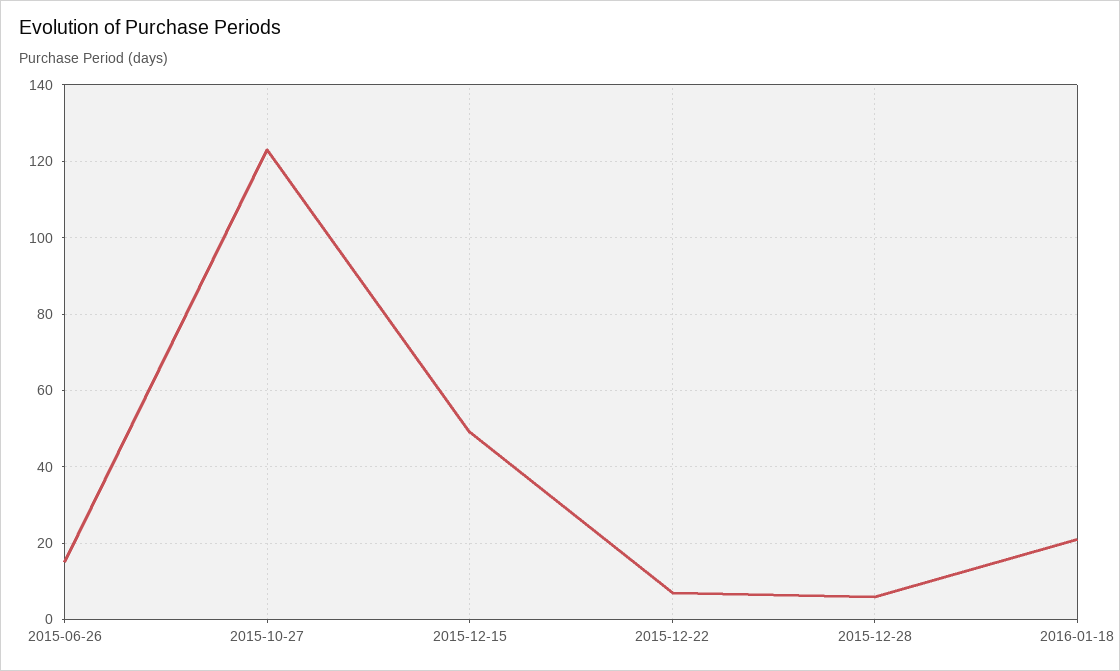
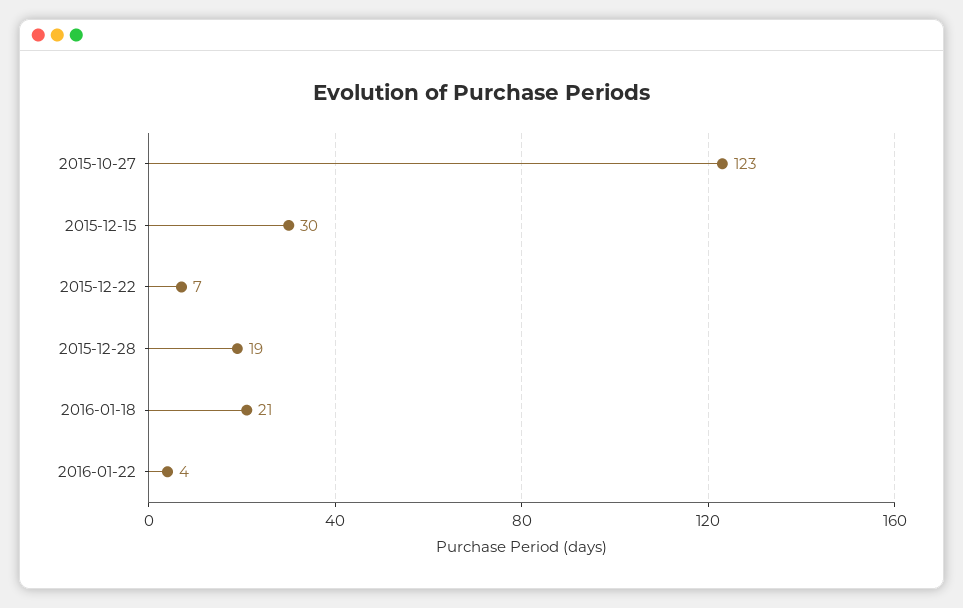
2015-06-26: 15 -> none
2015-12-15: 50 -> 30
2015-12-28: 5 -> 19
2016-01-22: none -> 4

